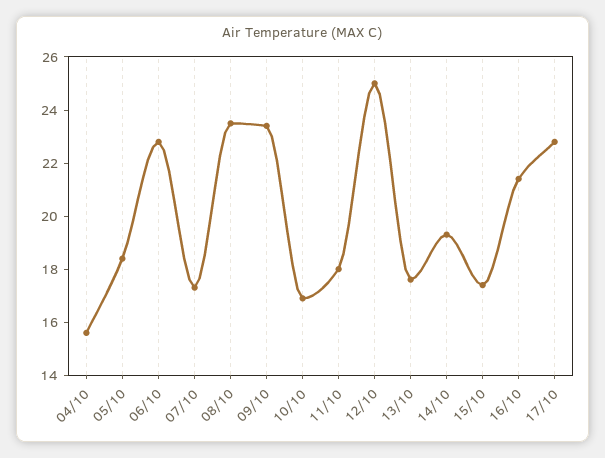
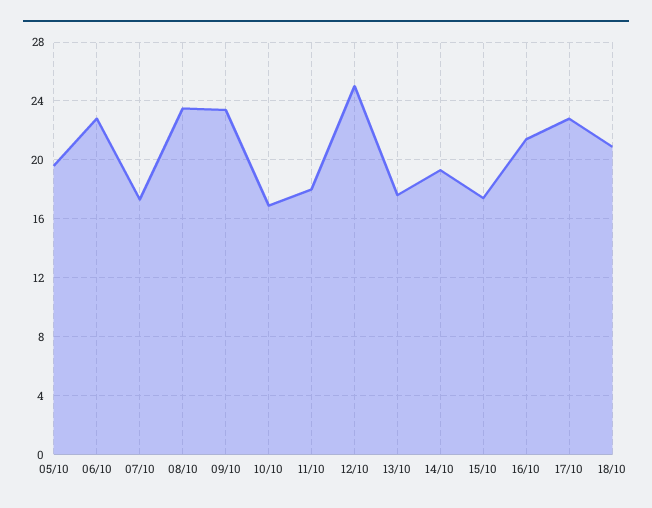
04/10: 15.5 -> none
05/10: 18.5 -> 19.5
18/10: none -> 21

